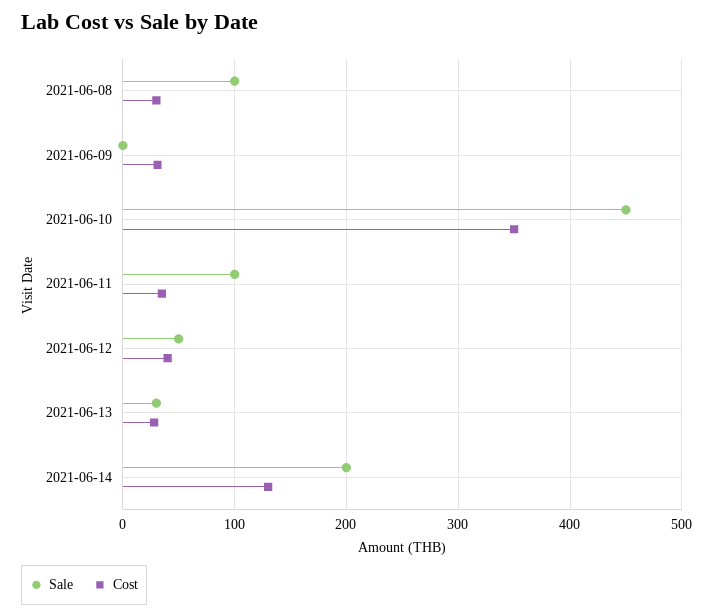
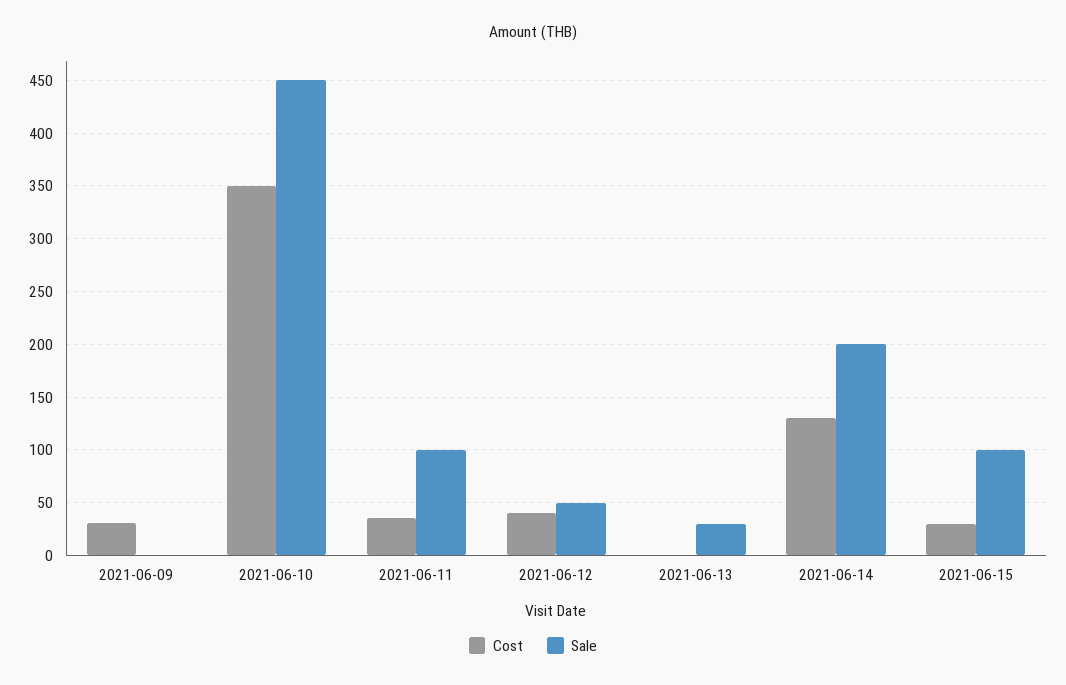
Sale, 2021-06-08: 100 -> none
Cost, 2021-06-08: 30 -> none
Cost, 2021-06-13: 30 -> 0
Cost, 2021-06-15: none -> 30
Sale, 2021-06-15: none -> 100

